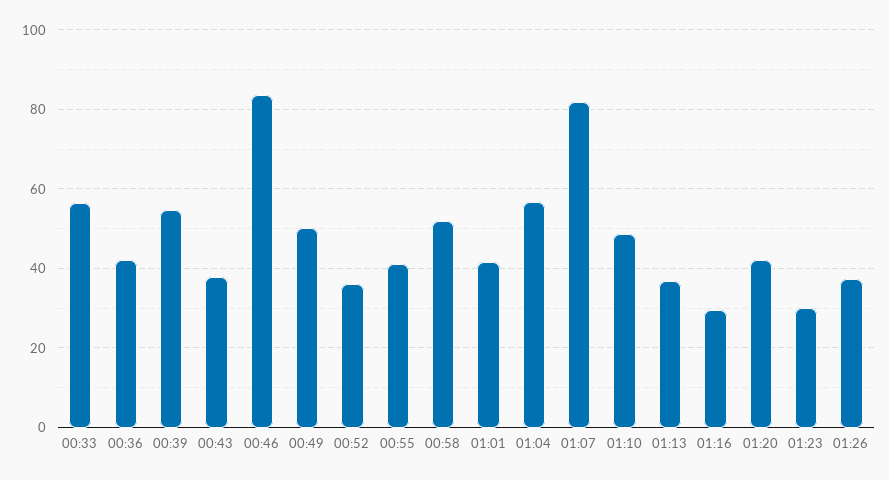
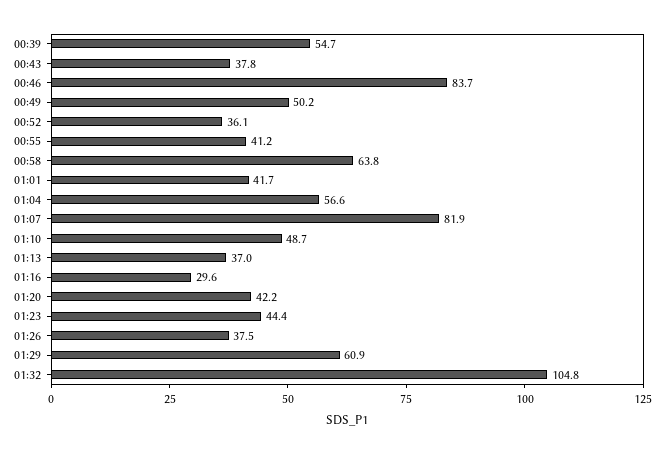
00:33: 56 -> none
00:36: 42 -> none
00:58: 52 -> 63.8
01:23: 30 -> 44.4
01:29: none -> 60.9
01:32: none -> 104.8

